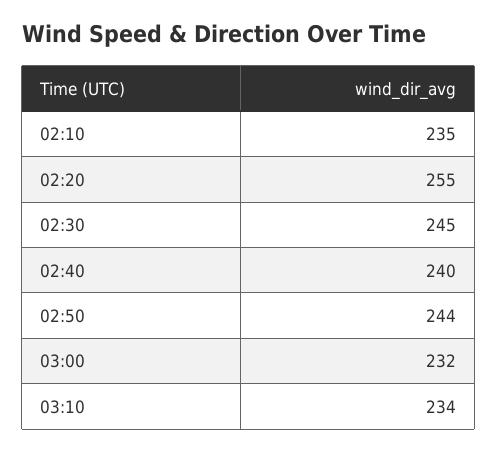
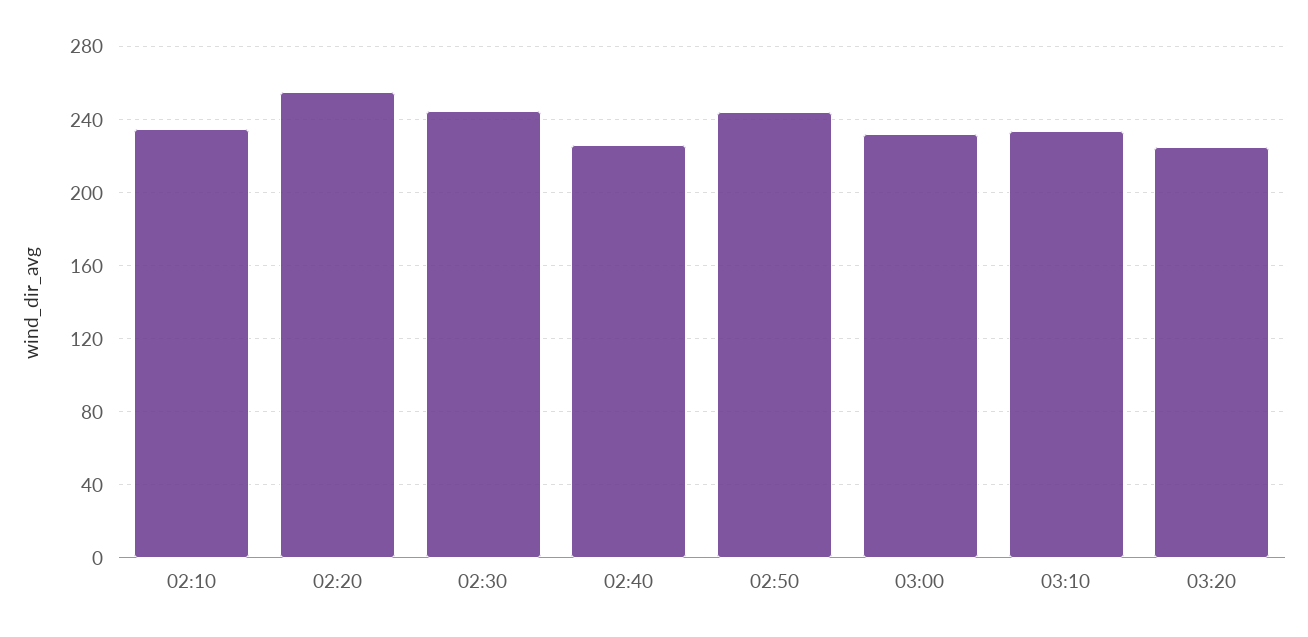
02:40: 240 -> 225
03:20: none -> 225

